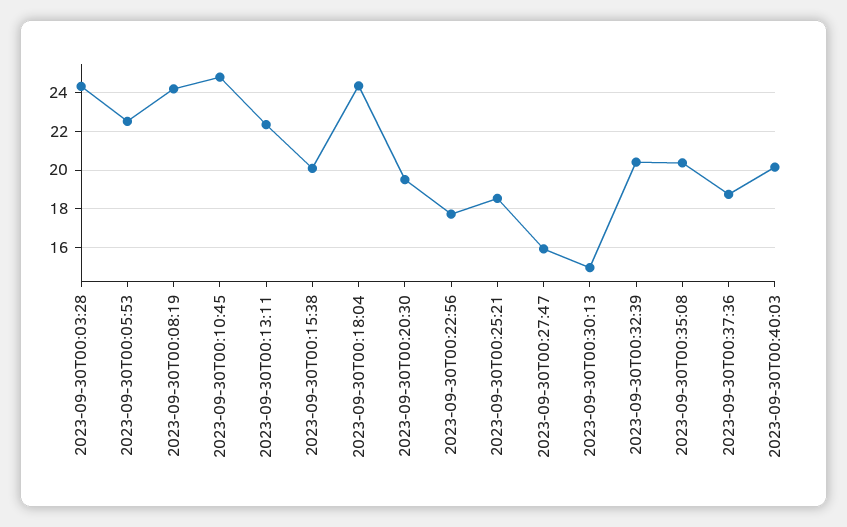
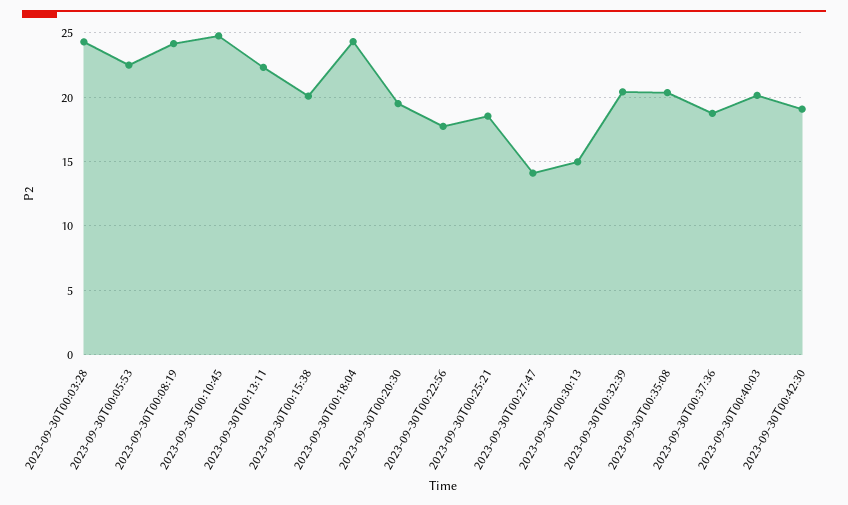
2023-09-30T00:27:47: 16 -> 14
2023-09-30T00:42:30: none -> 19

